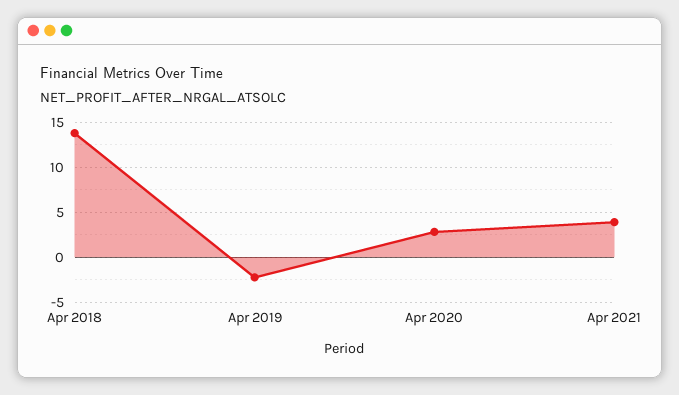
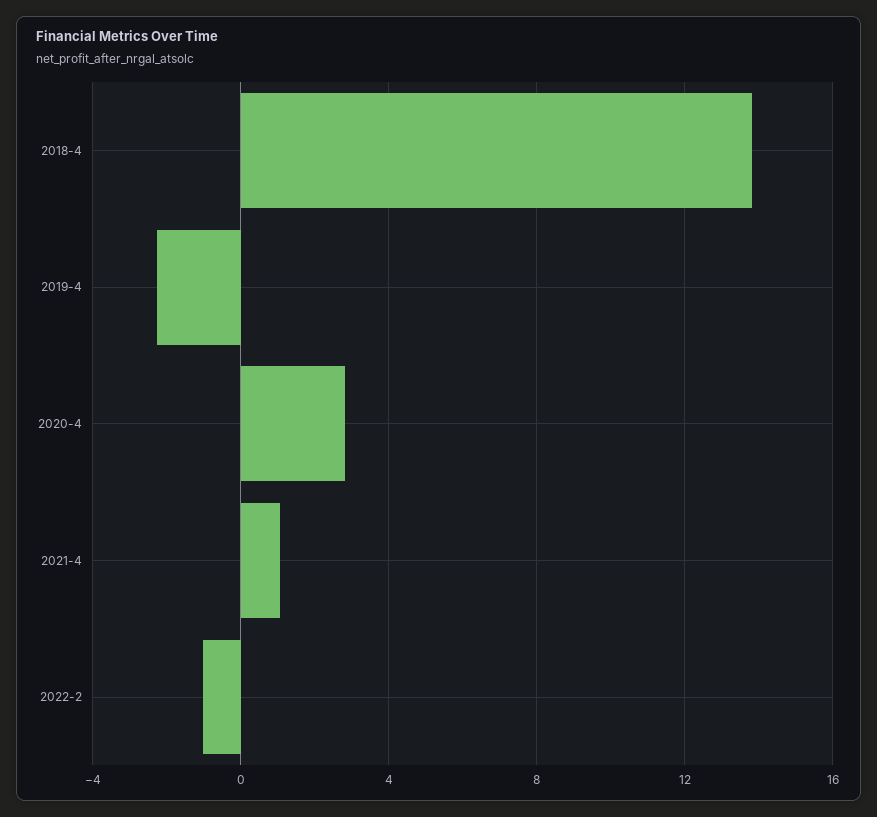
Apr 2021: 4 -> 1
2022-2: none -> -1

